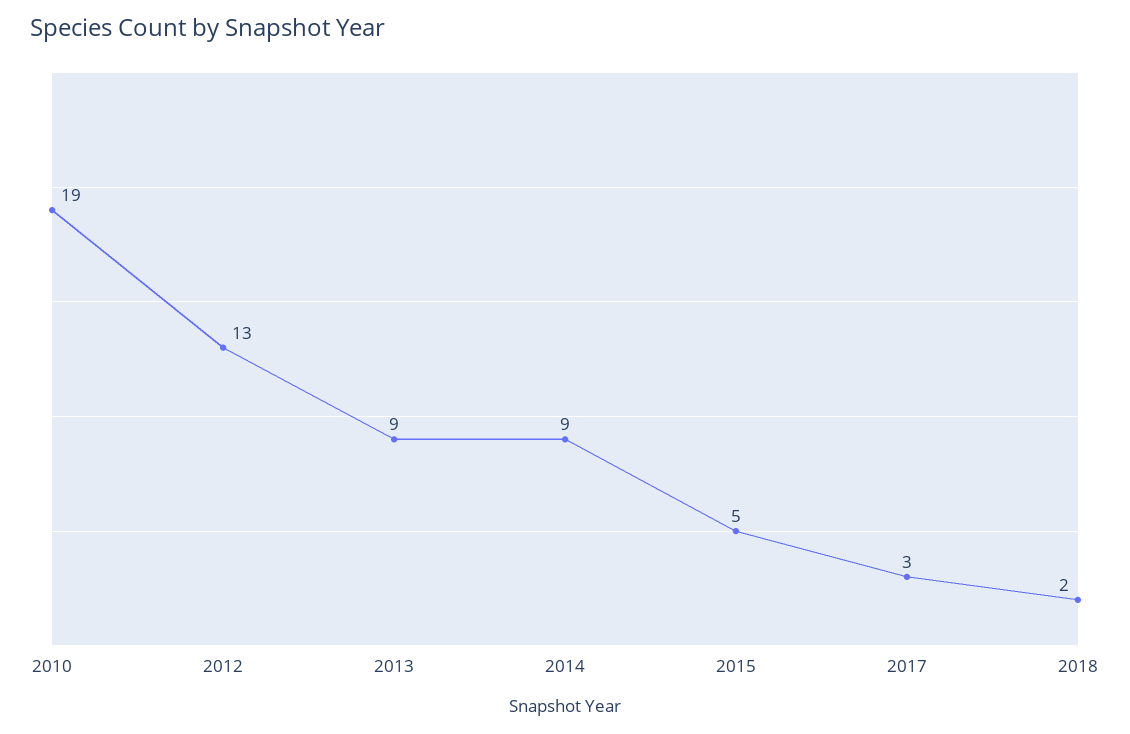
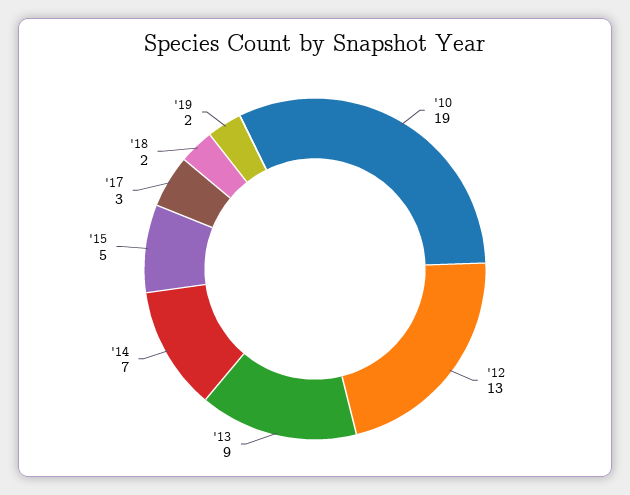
2014: 9 -> 7
'19: none -> 2

